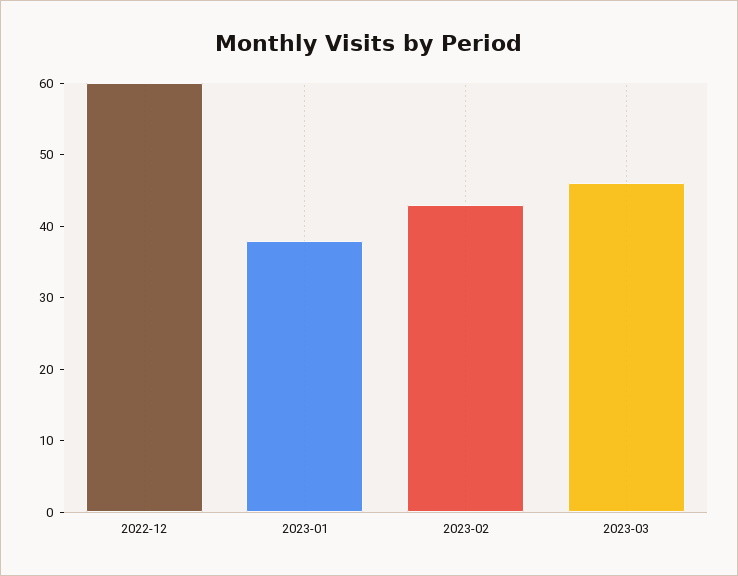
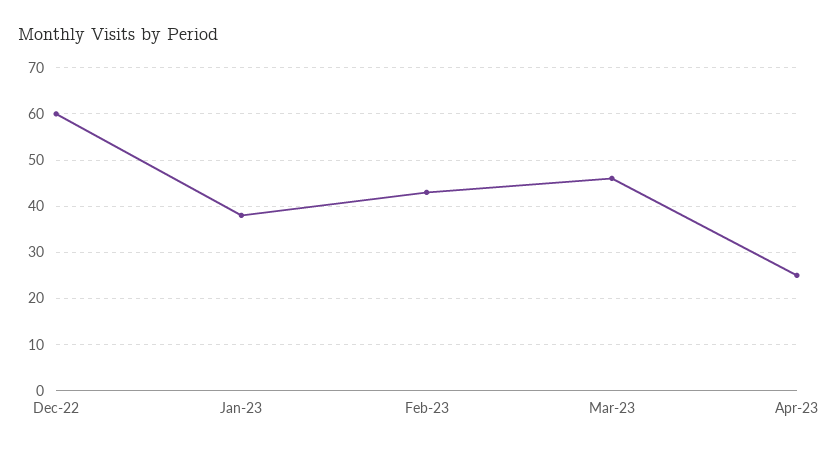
Apr-23: none -> 25

